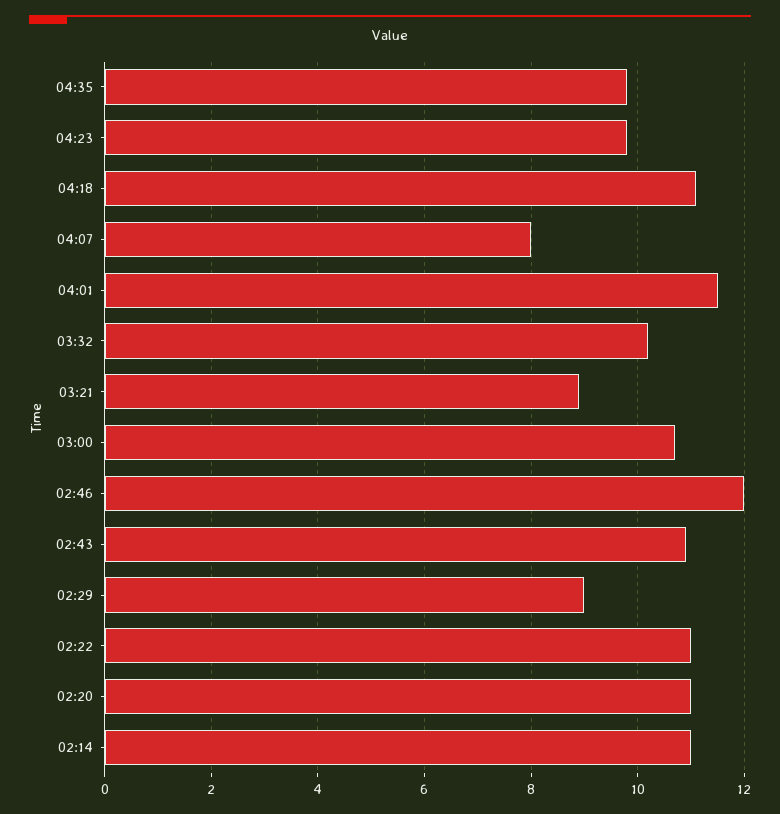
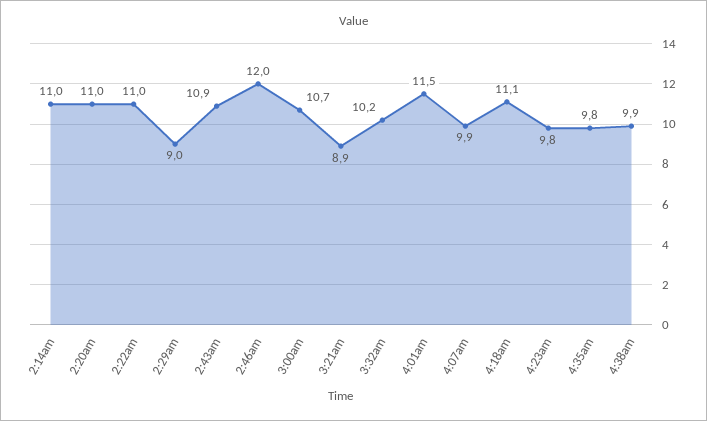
04:07: 8 -> 9.9
4:38am: none -> 9.9

